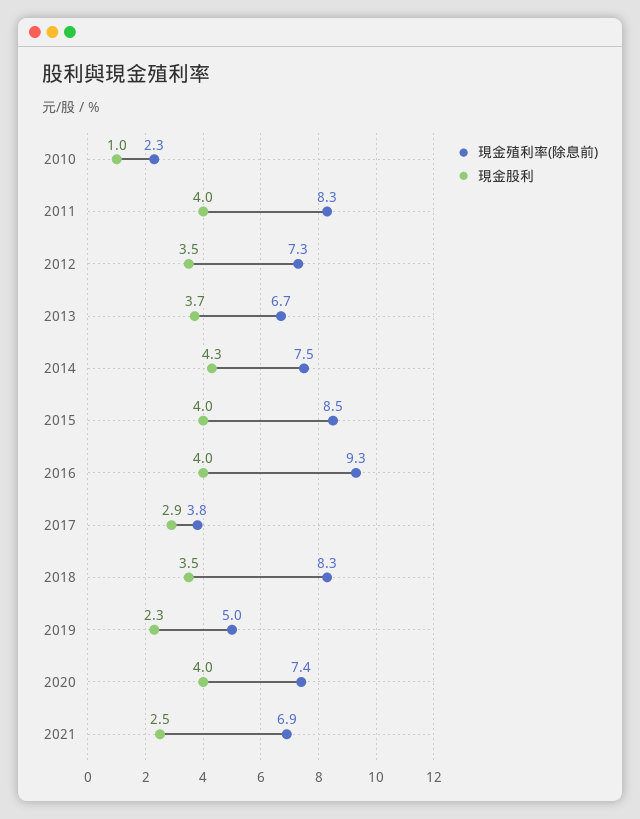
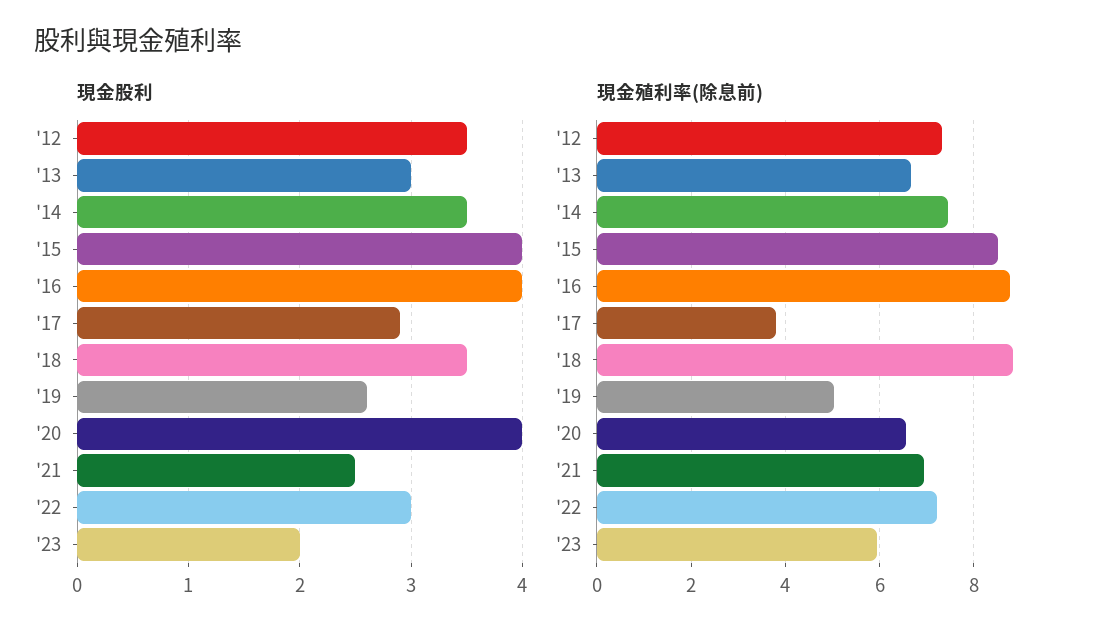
現金殖利率(除息前), 2010: 2.3 -> none
現金股利, 2010: 1 -> none
現金殖利率(除息前), 2011: 8.3 -> none
現金股利, 2011: 4 -> none
現金股利, 2013: 3.7 -> 3
現金股利, 2014: 4.3 -> 3.5
現金殖利率(除息前), 2016: 9.3 -> 8.8
現金殖利率(除息前), 2018: 8.3 -> 8.8
現金股利, 2019: 2.3 -> 2.6
現金殖利率(除息前), 2020: 7.4 -> 6.6
現金股利, '22: none -> 3
現金股利, '23: none -> 2
現金殖利率(除息前), '22: none -> 7.2
現金殖利率(除息前), '23: none -> 6

